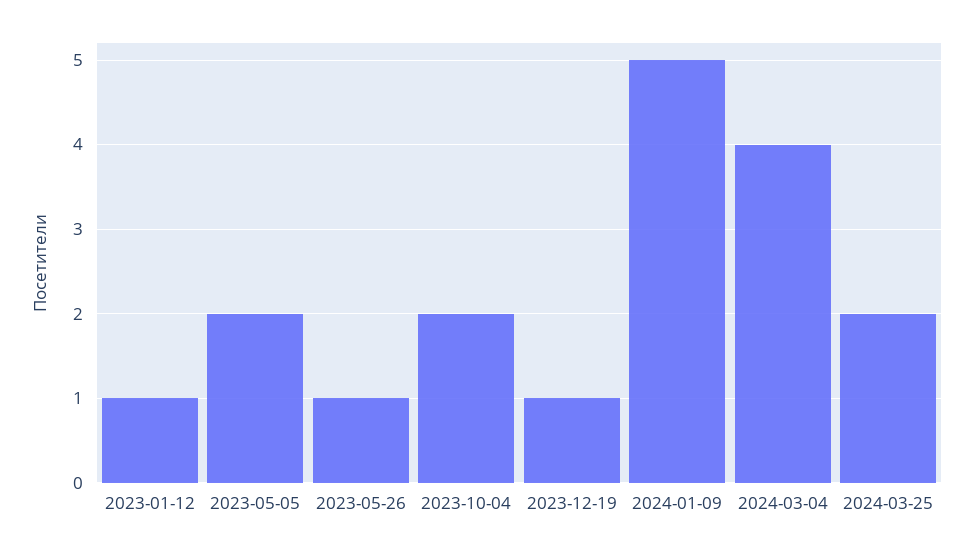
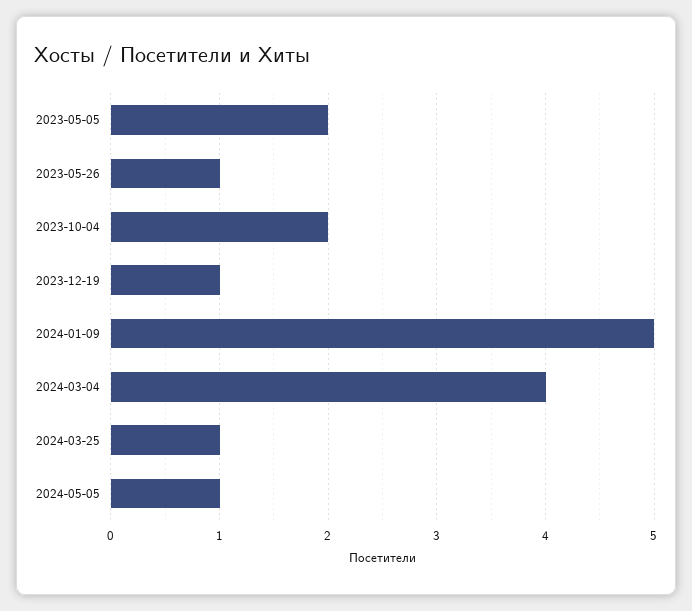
2023-01-12: 1 -> none
2024-03-25: 2 -> 1
2024-05-05: none -> 1

